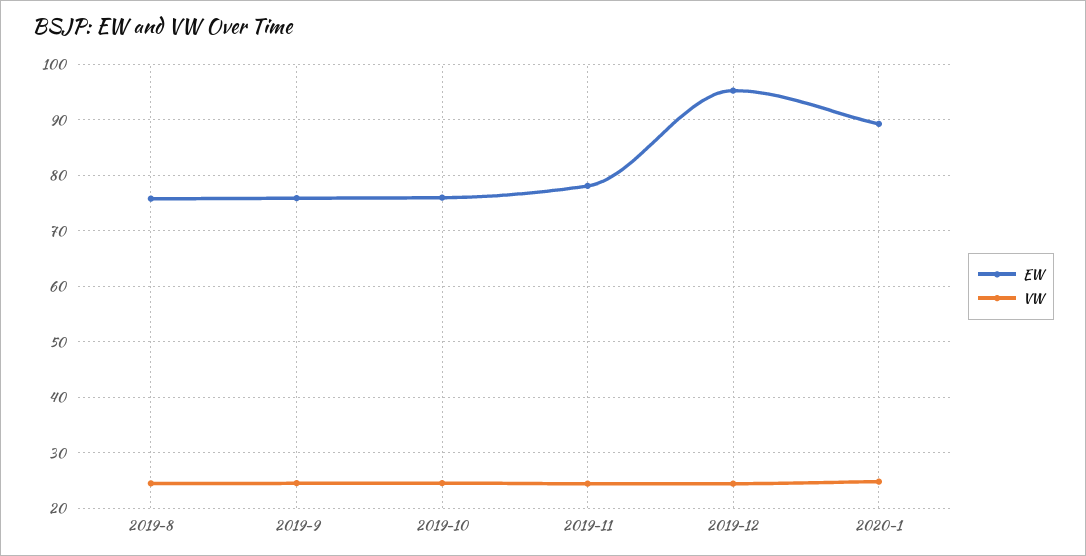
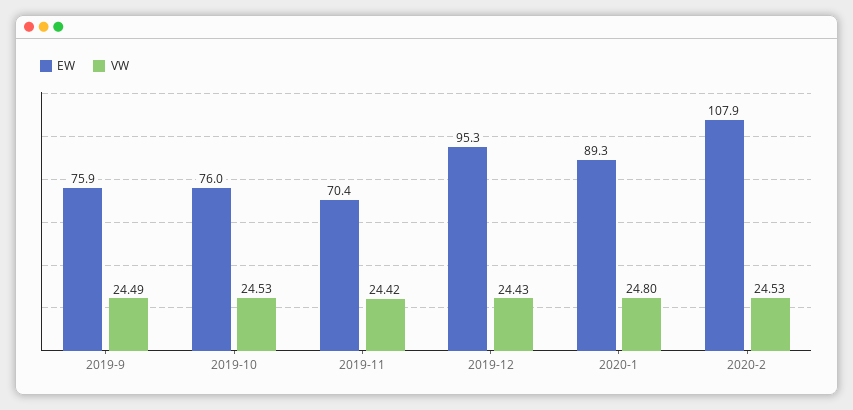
EW, 2019-8: 76 -> none
VW, 2019-8: 24 -> none
EW, 2019-11: 78 -> 70.4
EW, 2020-2: none -> 107.9
VW, 2020-2: none -> 24.53

